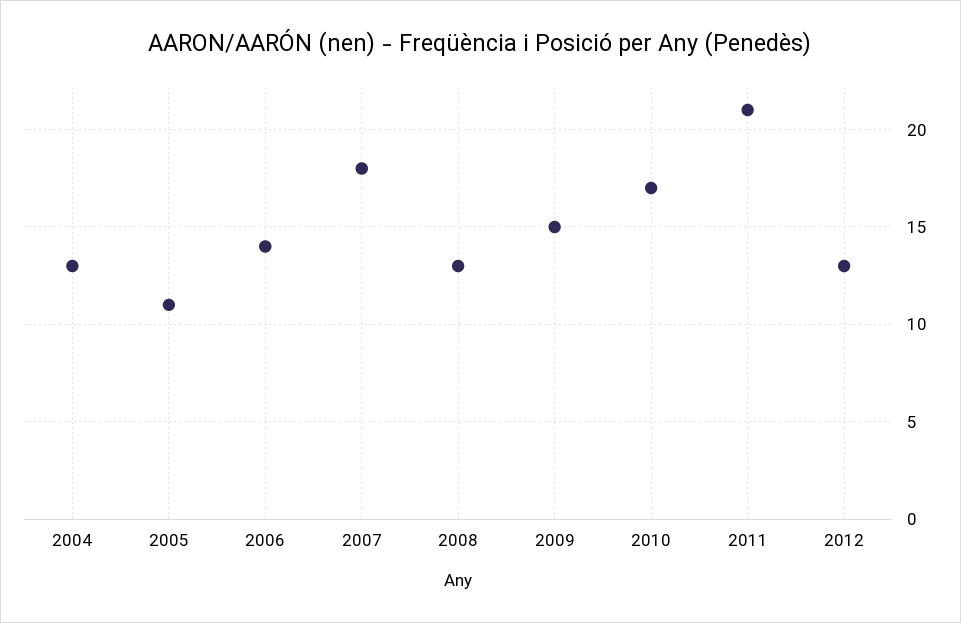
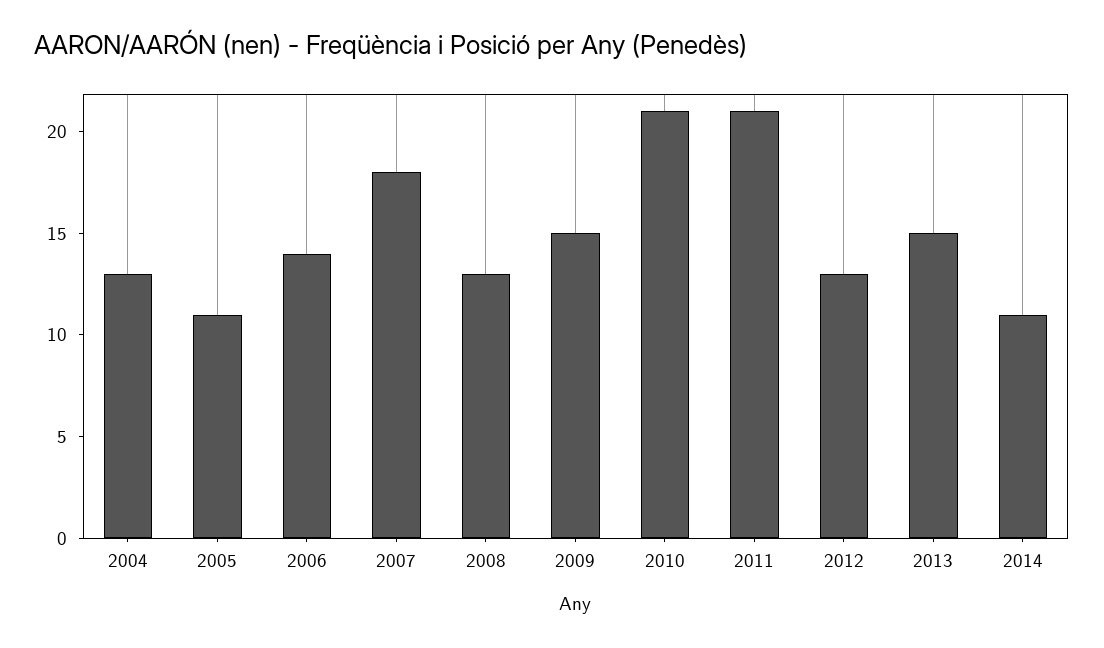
2010: 17 -> 21
2013: none -> 15
2014: none -> 11

